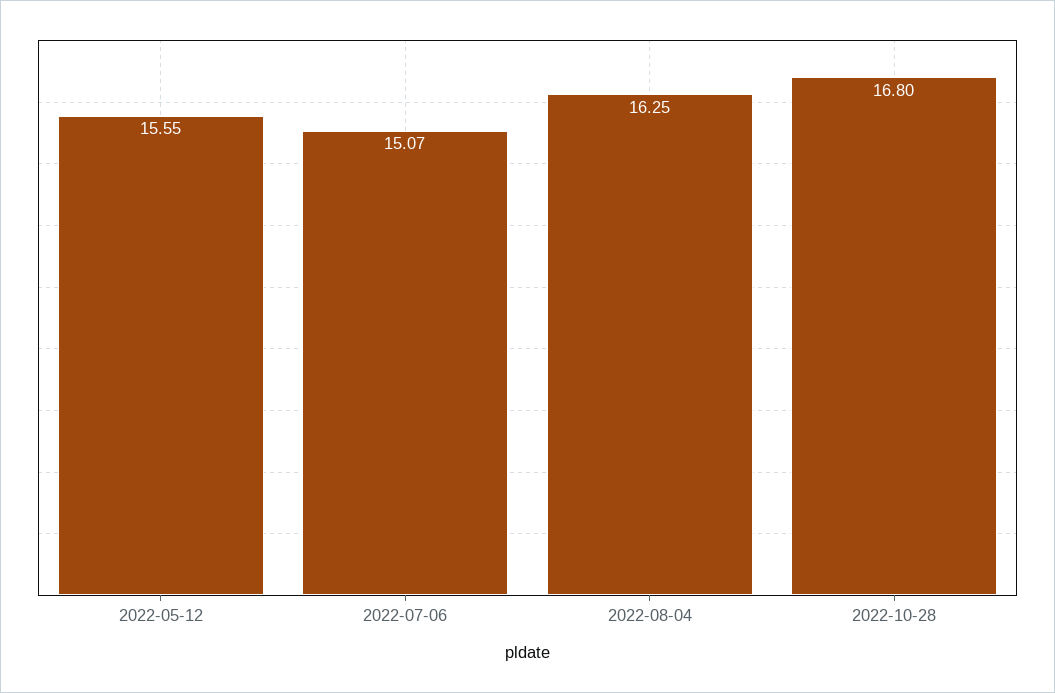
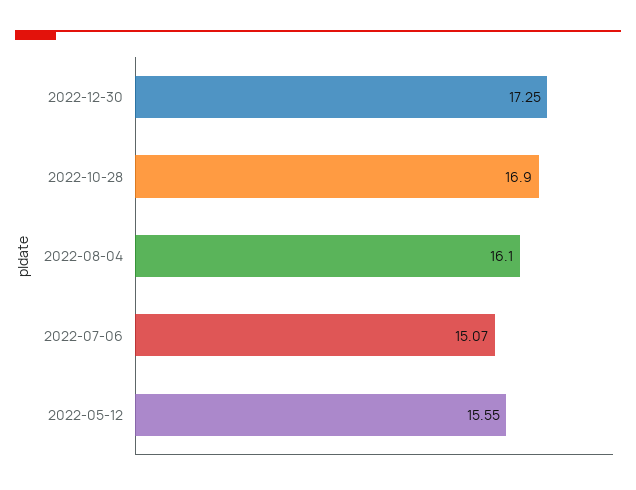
2022-08-04: 16.25 -> 16.1
2022-10-28: 16.8 -> 16.9
2022-12-30: none -> 17.25

